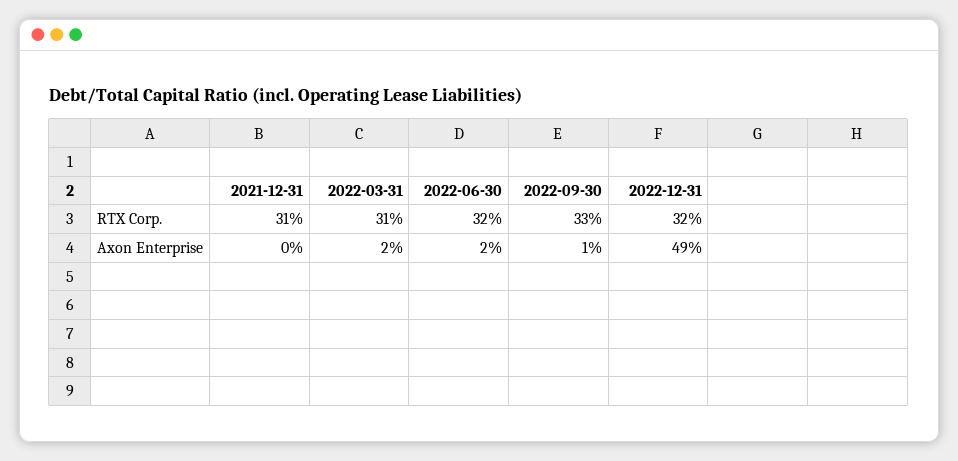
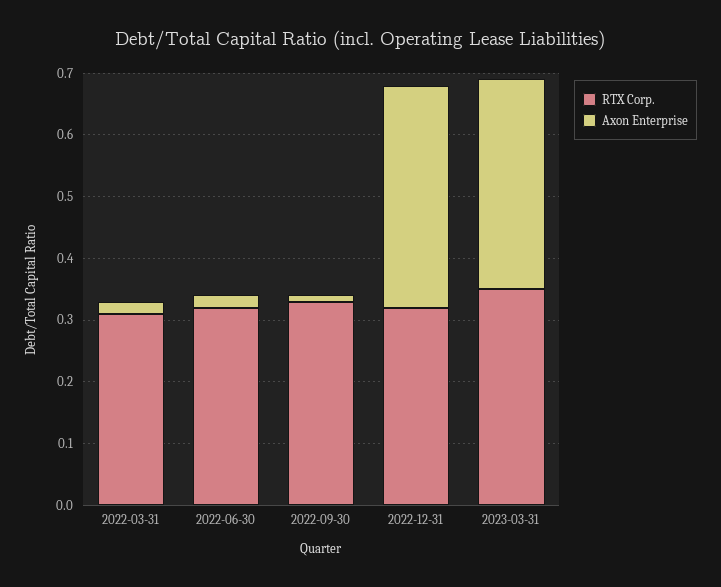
RTX Corp., 2021-12-31: 0.31 -> none
Axon Enterprise, 2021-12-31: 0 -> none
Axon Enterprise, 2022-12-31: 0.49 -> 0.35
RTX Corp., 2023-03-31: none -> 0.35
Axon Enterprise, 2023-03-31: none -> 0.35

